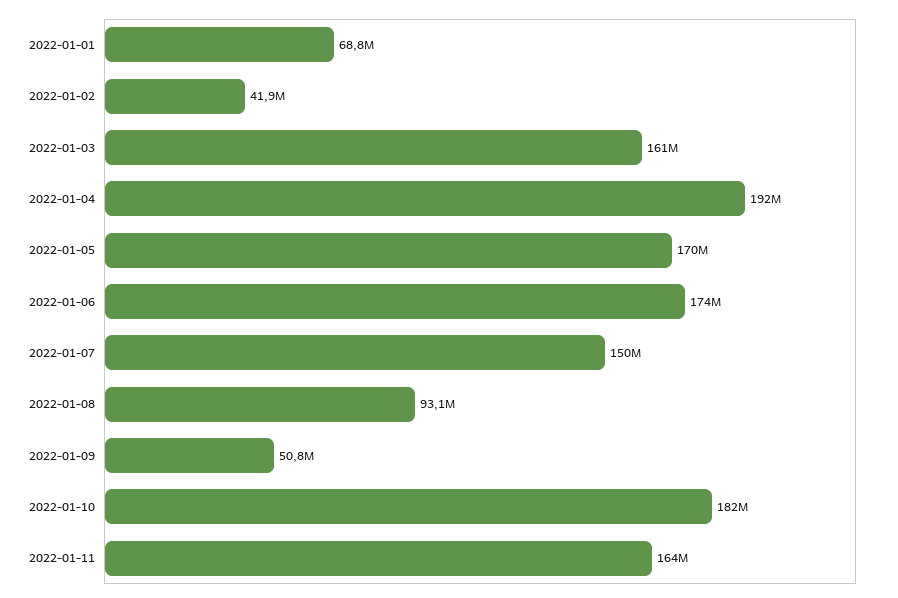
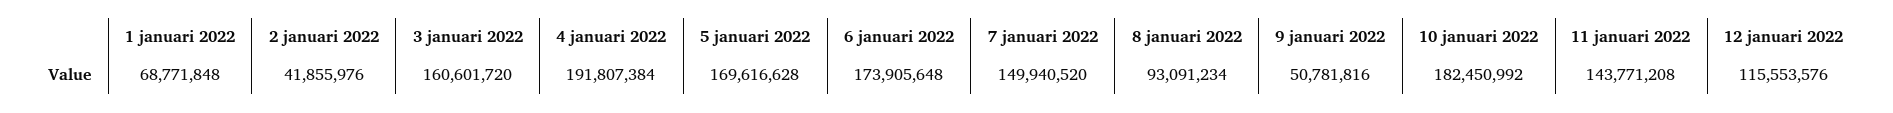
2022-01-11: 164000000 -> 143771208
12 januari 2022: none -> 115553576

